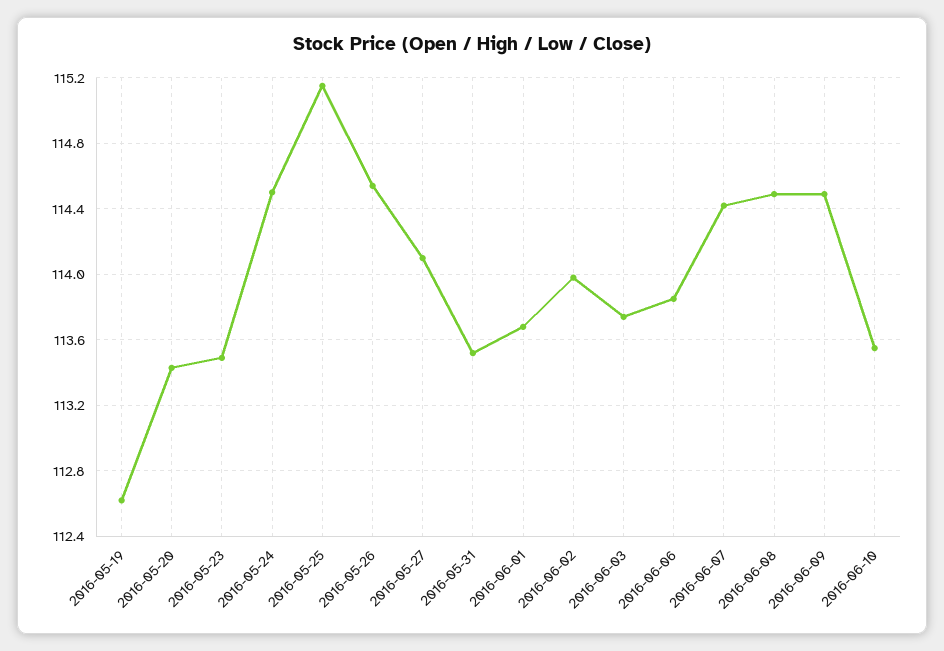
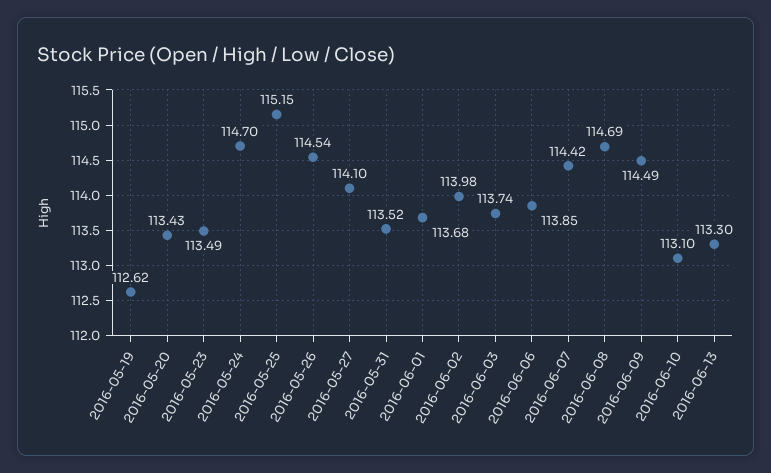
2016-05-24: 114.5 -> 114.7
2016-06-08: 114.5 -> 114.69
2016-06-10: 113.55 -> 113.1
2016-06-13: none -> 113.3

